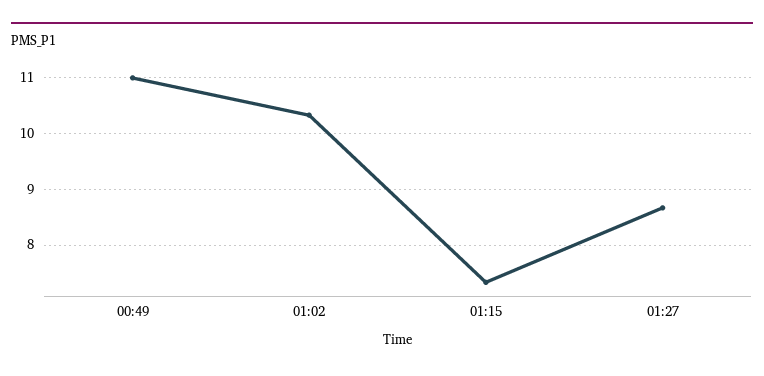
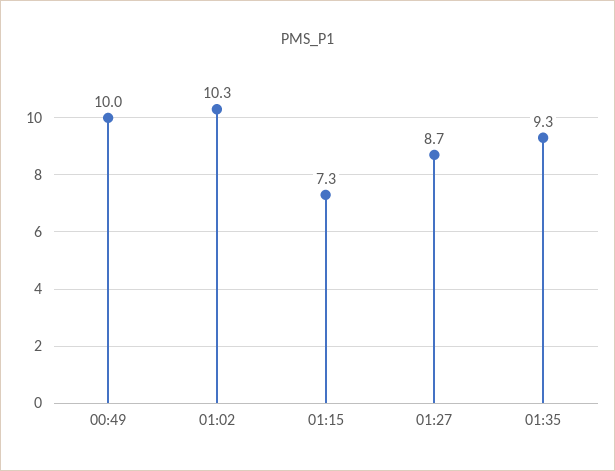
00:49: 11 -> 10
01:35: none -> 9.3

